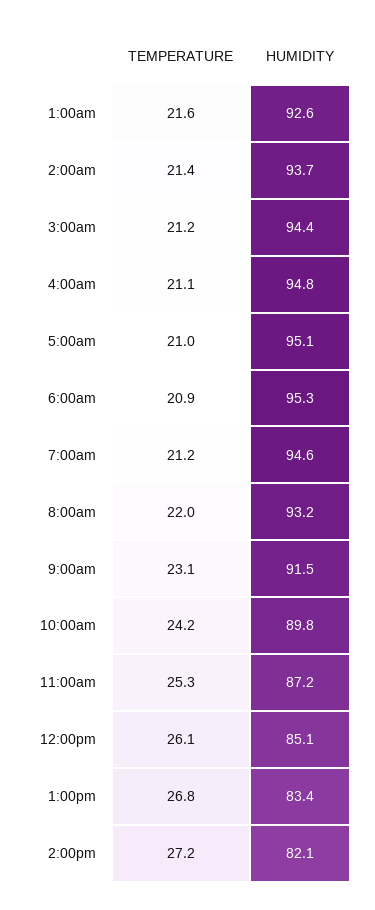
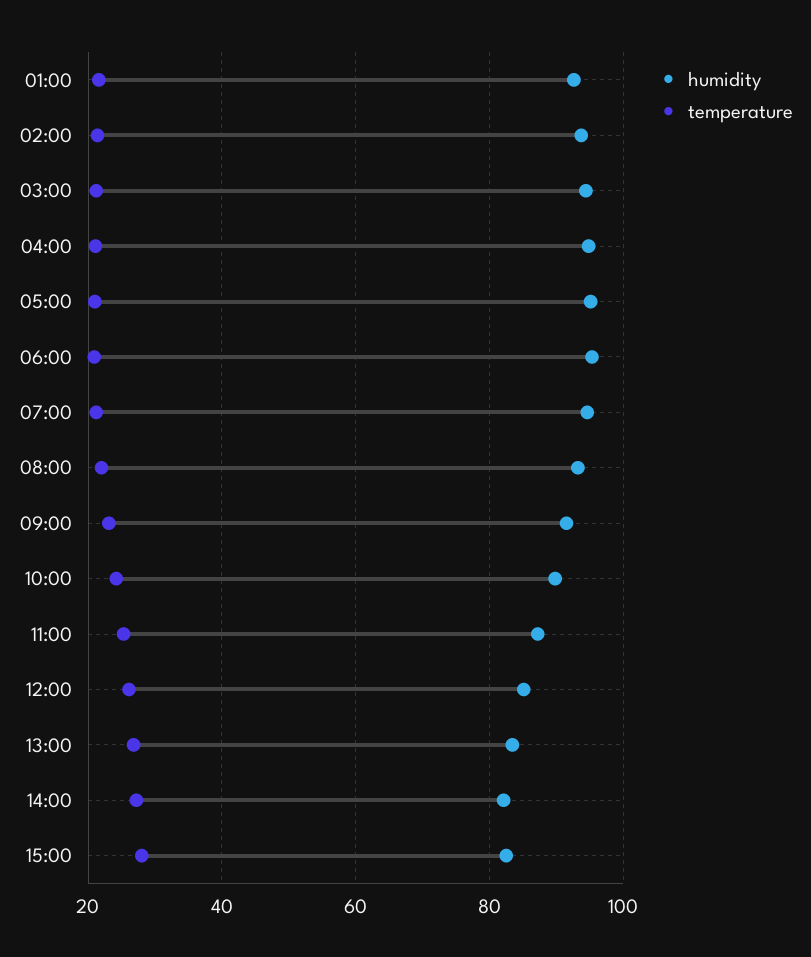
HUMIDITY, 15:00: none -> 82
TEMPERATURE, 15:00: none -> 28

